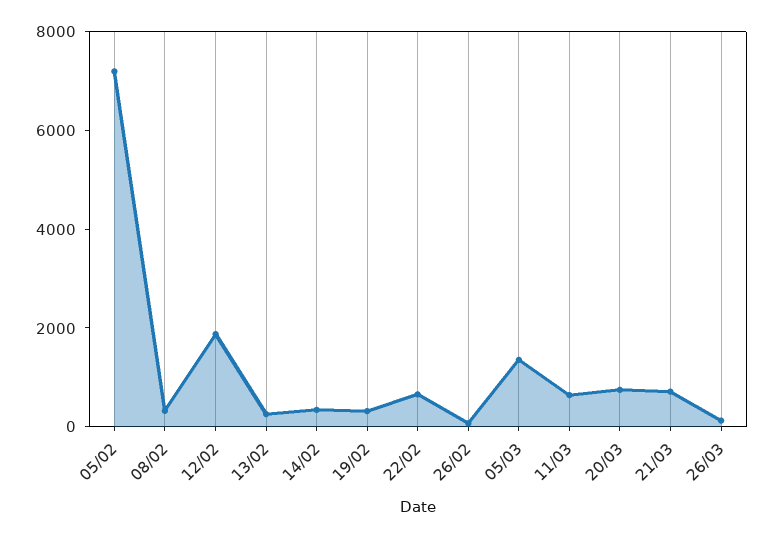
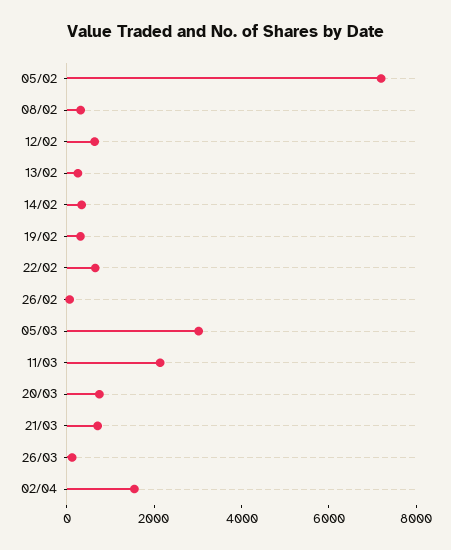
12/02: 2000 -> 500
05/03: 1500 -> 3000
11/03: 500 -> 2000
02/04: none -> 1500

